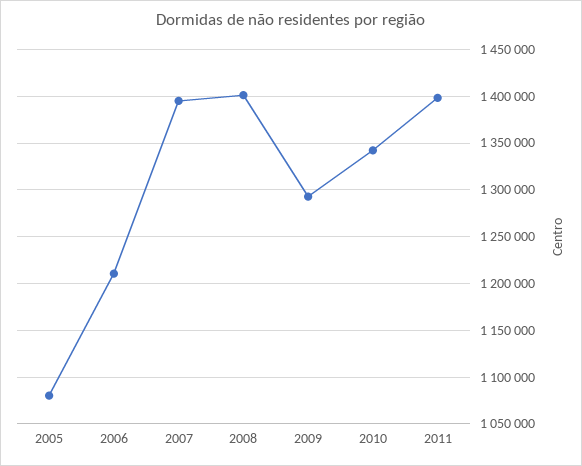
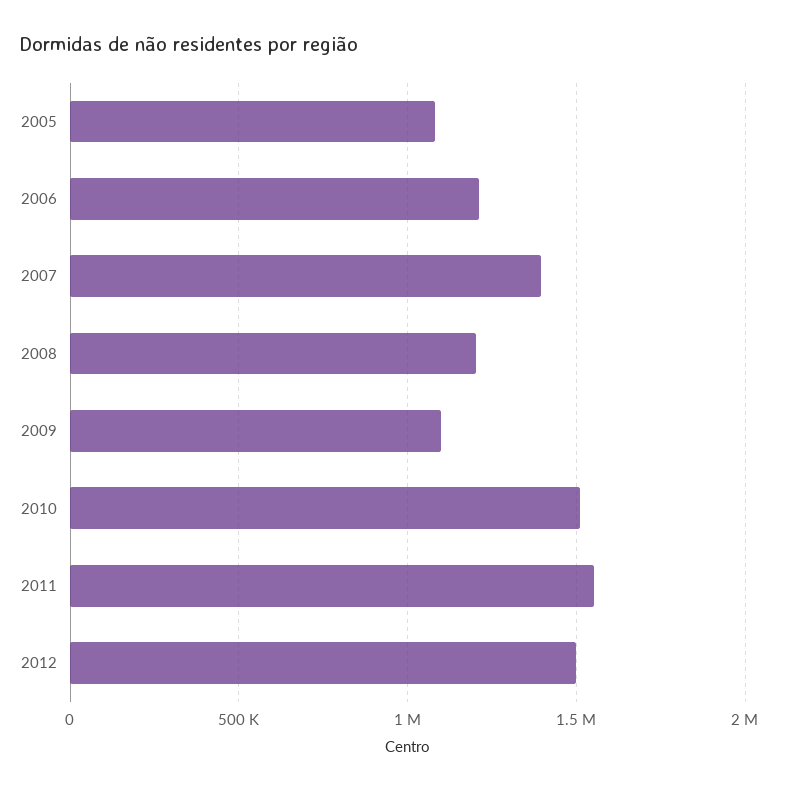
2008: 1400000 -> 1200000
2009: 1290000 -> 1100000
2010: 1340000 -> 1500000
2011: 1400000 -> 1550000
2012: none -> 1500000

